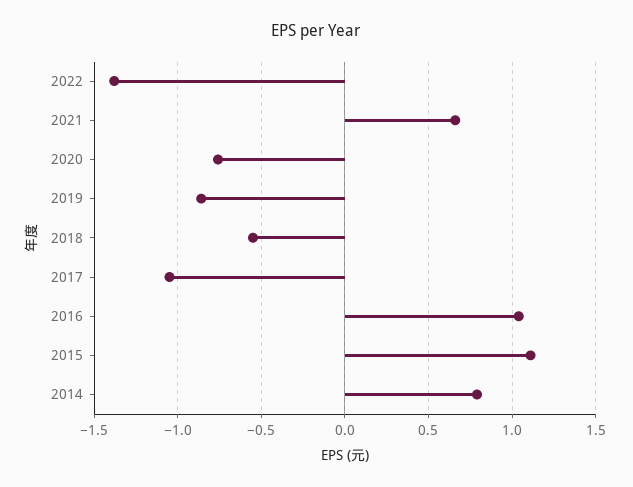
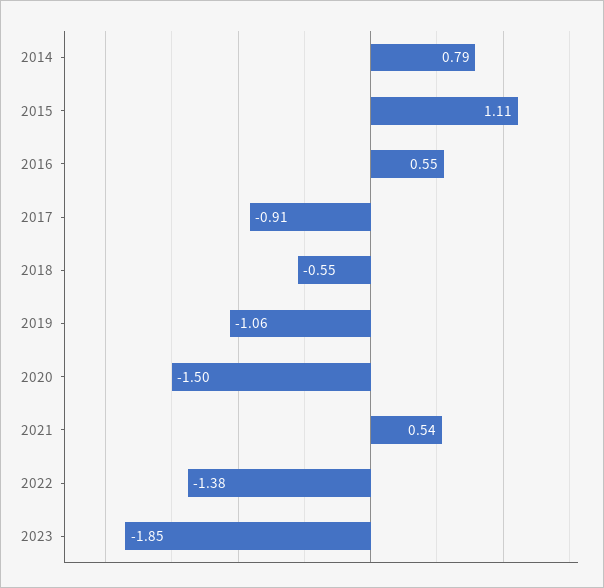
2021: 0.65 -> 0.54
2020: -0.75 -> -1.5
2019: -0.85 -> -1.06
2017: -1.05 -> -0.91
2016: 1.05 -> 0.55
2023: none -> -1.85

